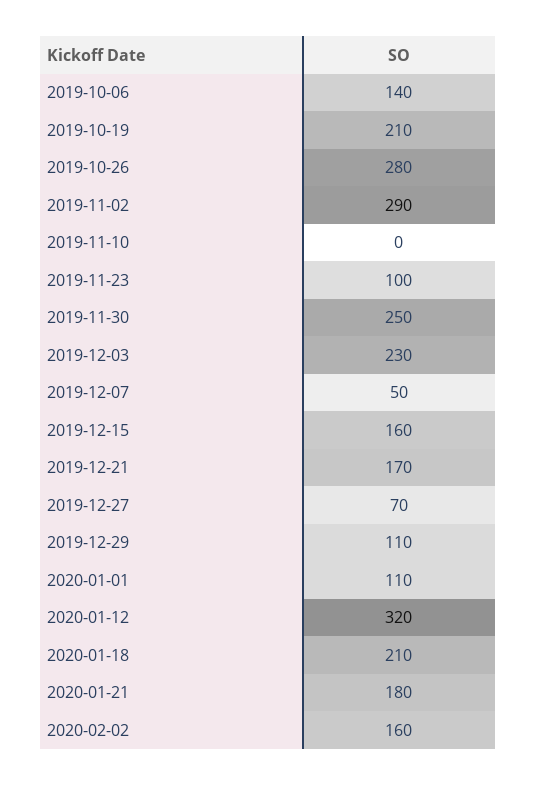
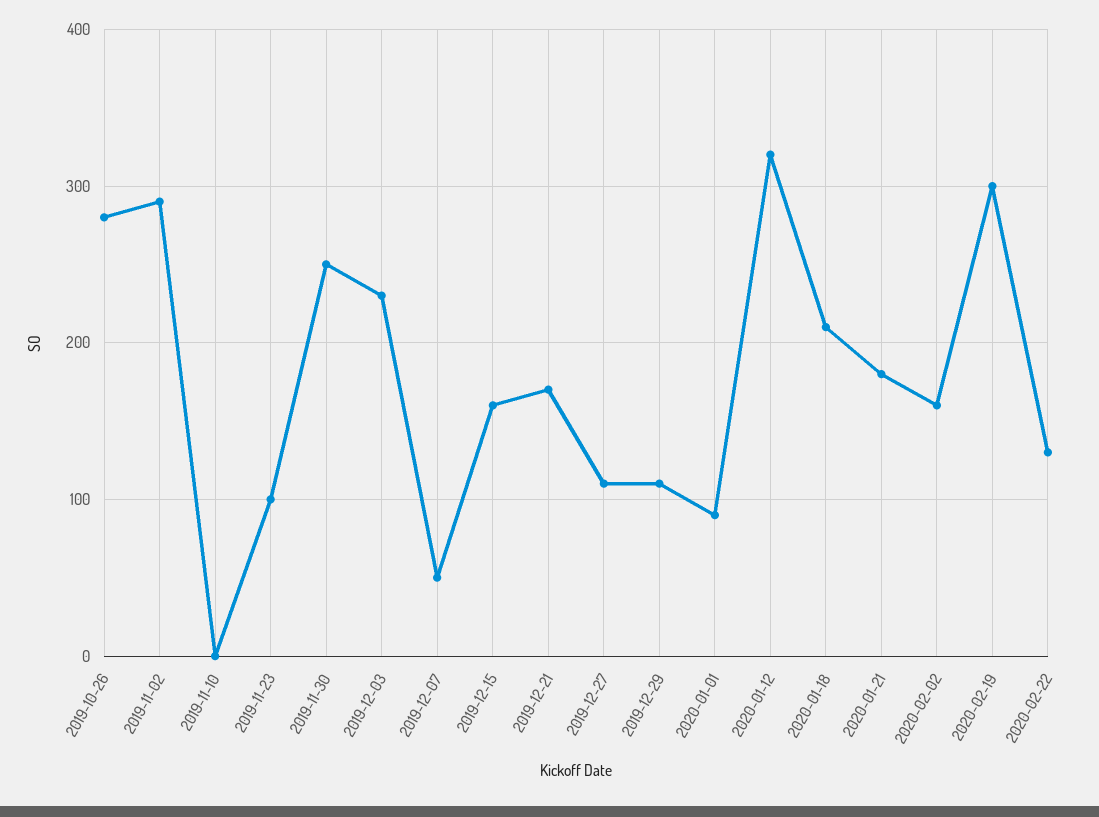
2019-10-06: 140 -> none
2019-10-19: 210 -> none
2019-12-27: 70 -> 110
2020-01-01: 110 -> 90
2020-02-19: none -> 300
2020-02-22: none -> 130

